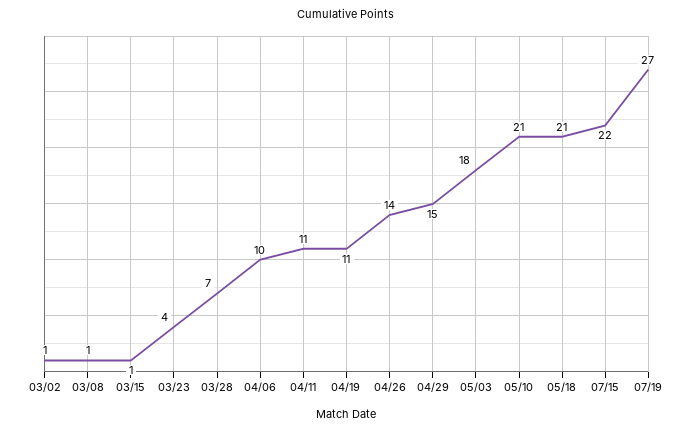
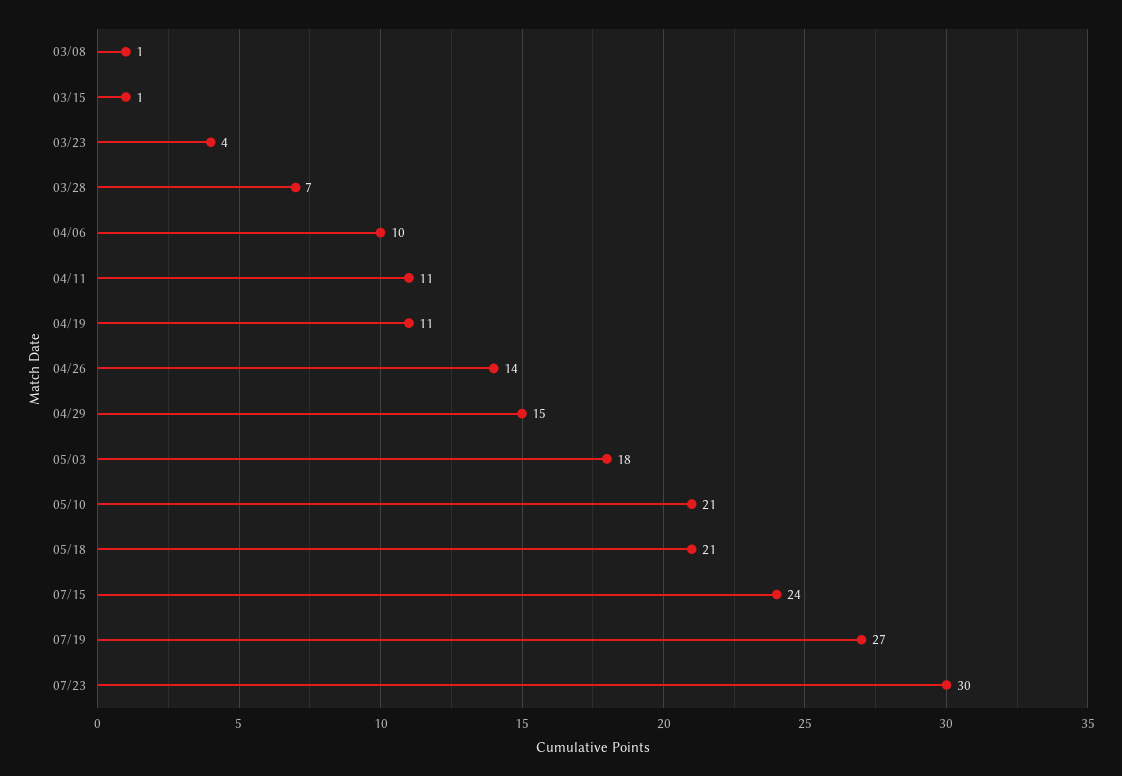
03/02: 1 -> none
07/15: 22 -> 24
07/23: none -> 30

